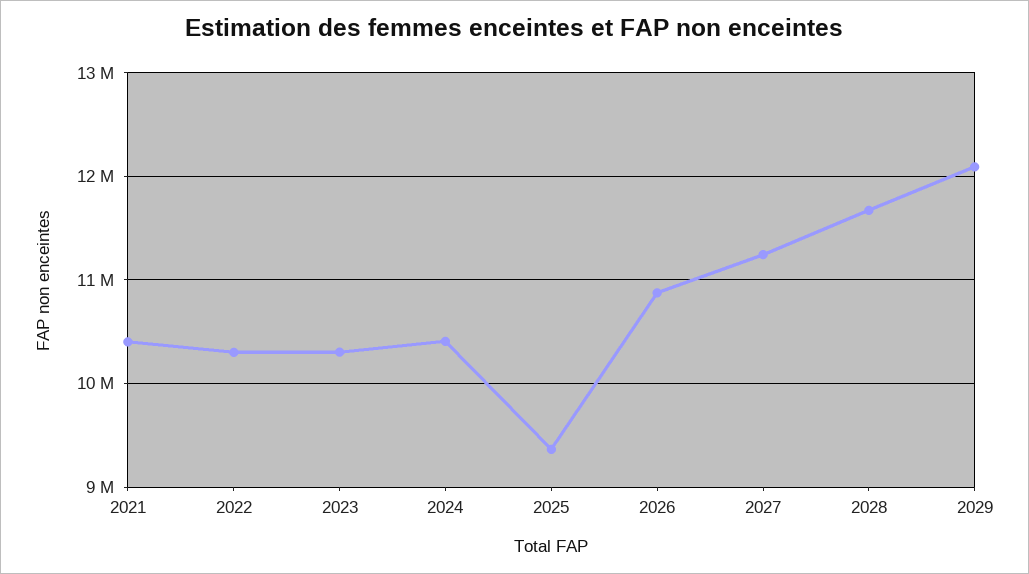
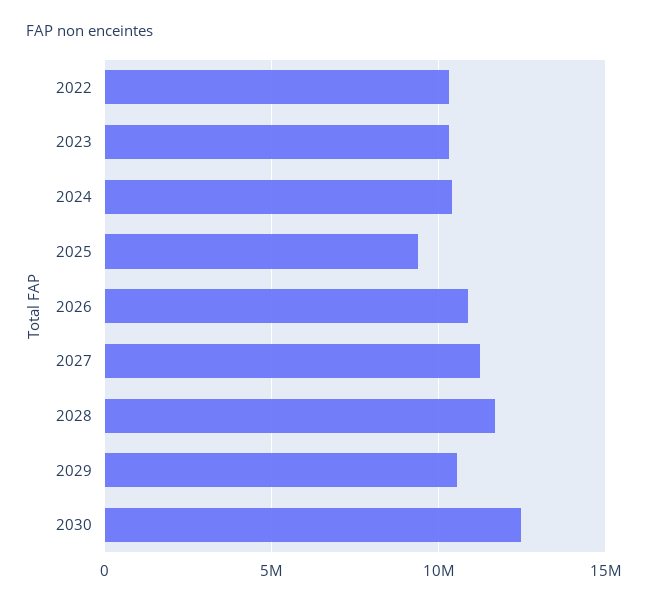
2021: 10400000 -> none
2029: 12100000 -> 10500000
2030: none -> 12500000

